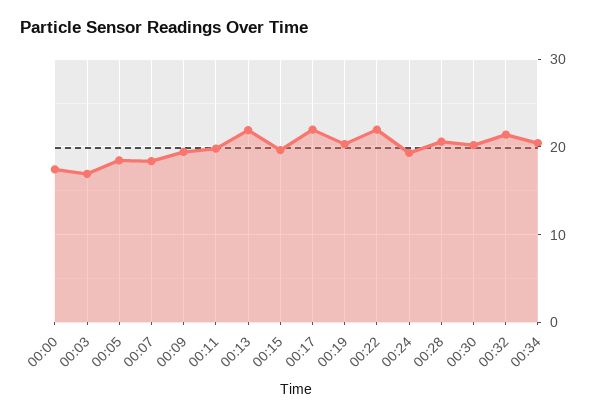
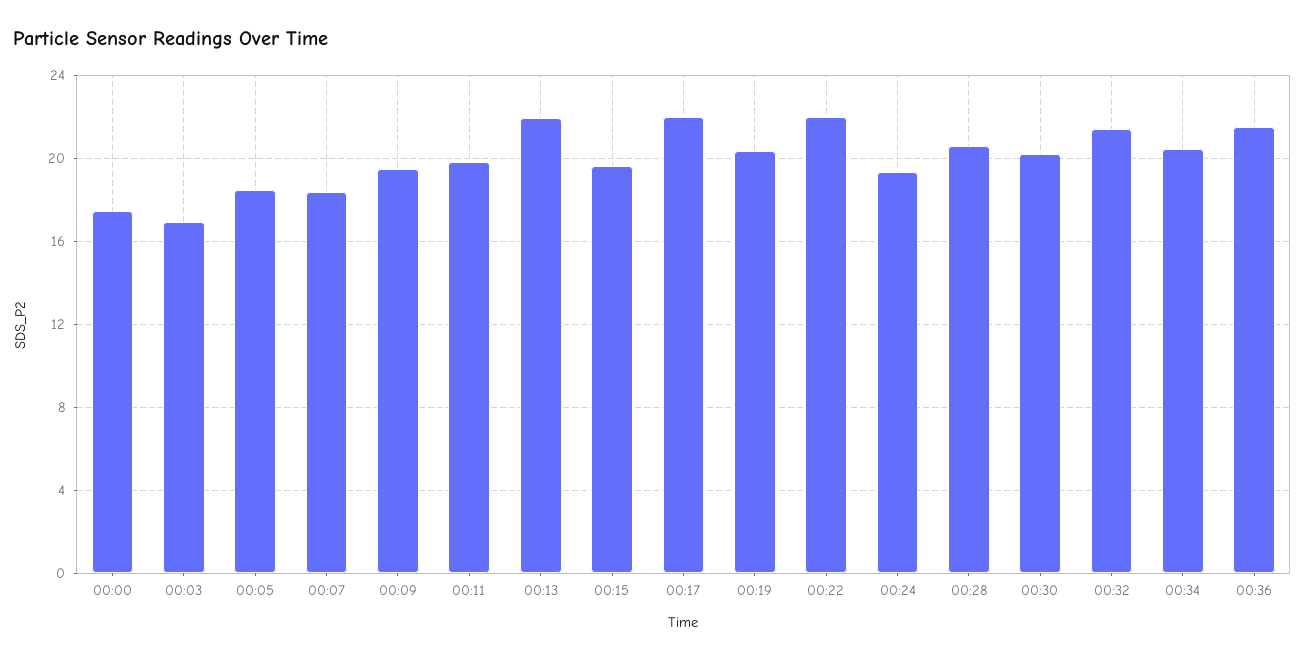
00:36: none -> 21.5

